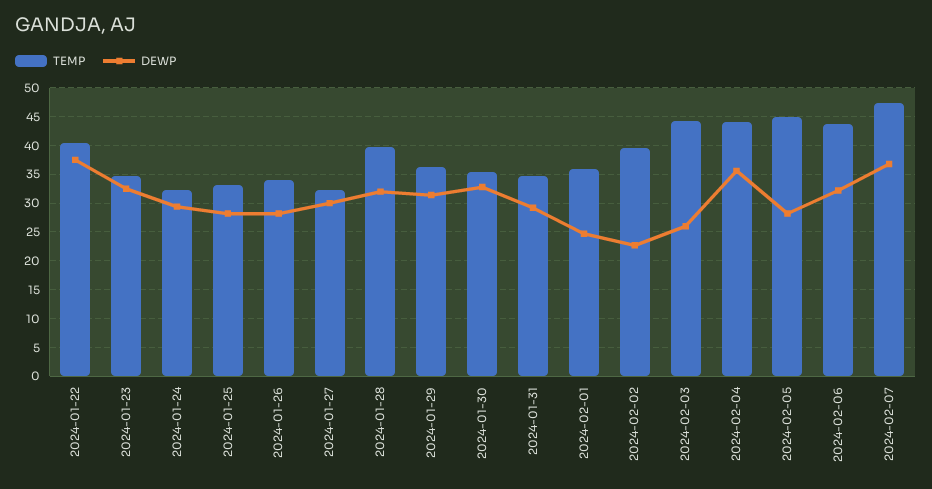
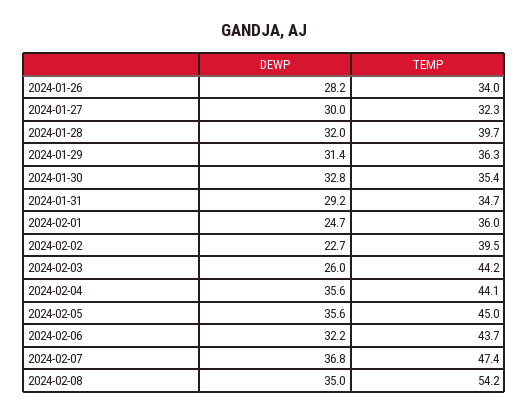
TEMP, 2024-01-22: 40 -> none
DEWP, 2024-01-22: 37.5 -> none
TEMP, 2024-01-23: 35 -> none
DEWP, 2024-01-23: 32.5 -> none
TEMP, 2024-01-24: 32.5 -> none
DEWP, 2024-01-24: 30 -> none
TEMP, 2024-01-25: 32.5 -> none
DEWP, 2024-01-25: 27.5 -> none
DEWP, 2024-02-05: 27.5 -> 35.6
DEWP, 2024-02-08: none -> 35
TEMP, 2024-02-08: none -> 54.2

